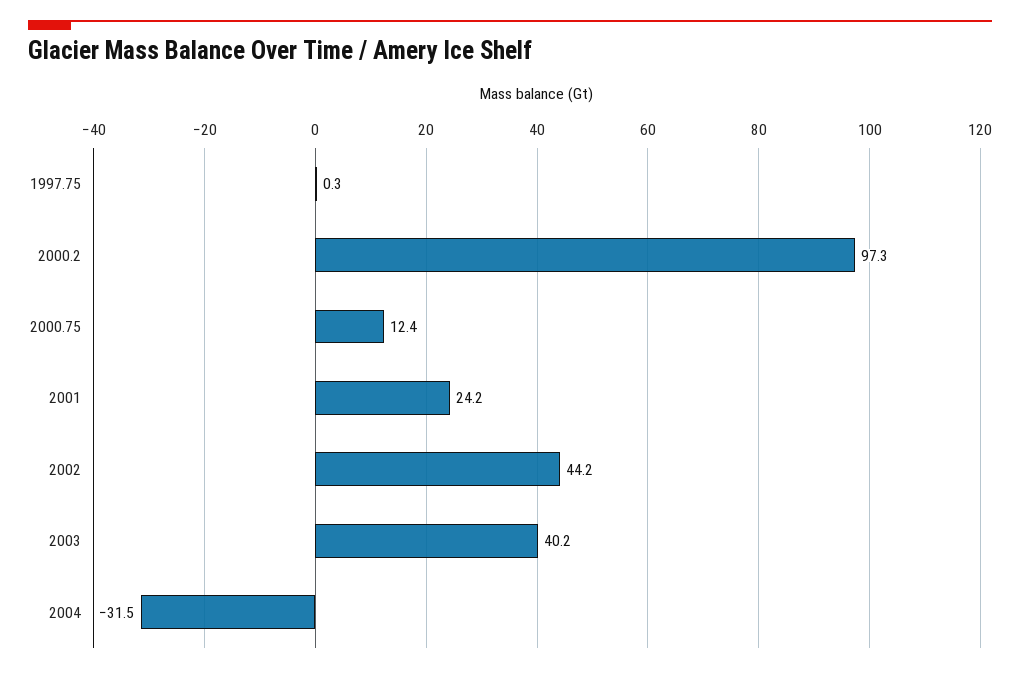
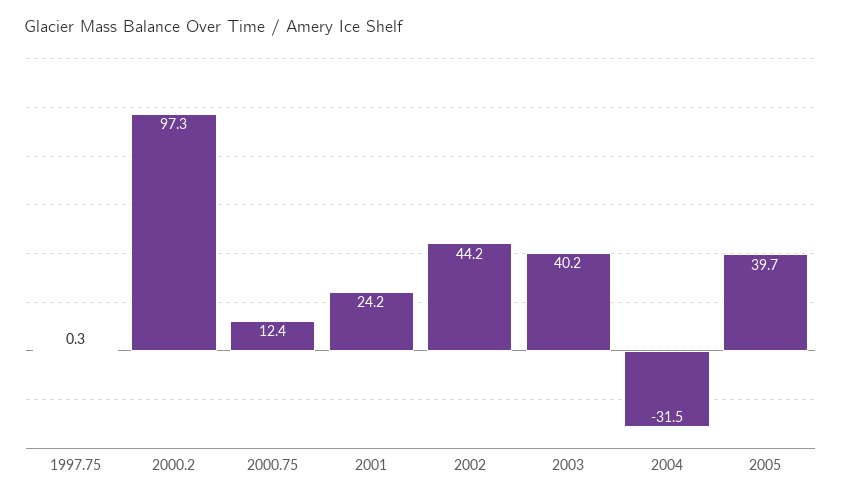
2005: none -> 39.7

